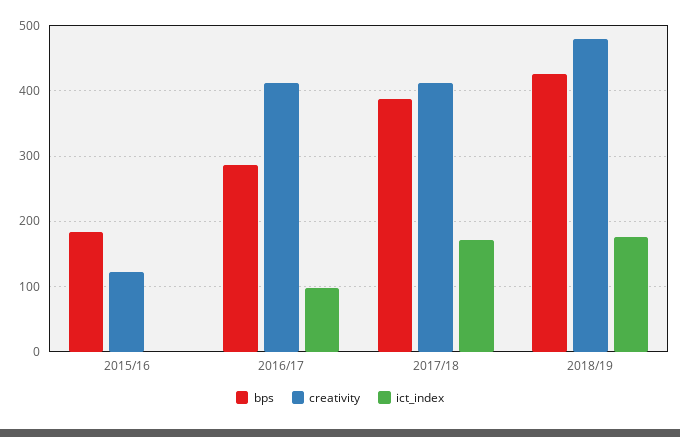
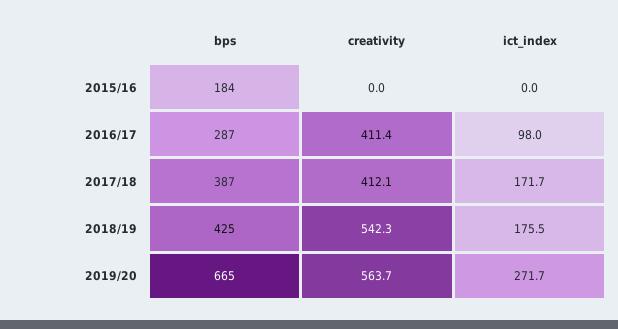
creativity, 2015/16: 120 -> 0
creativity, 2018/19: 480 -> 542.3
bps, 2019/20: none -> 665
creativity, 2019/20: none -> 563.7
ict_index, 2019/20: none -> 271.7

